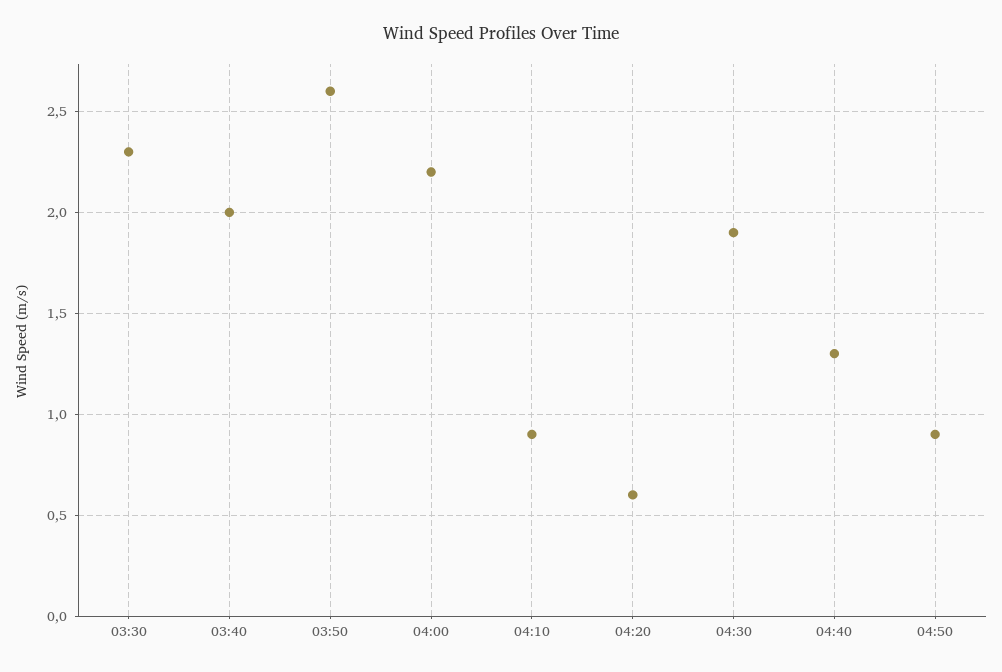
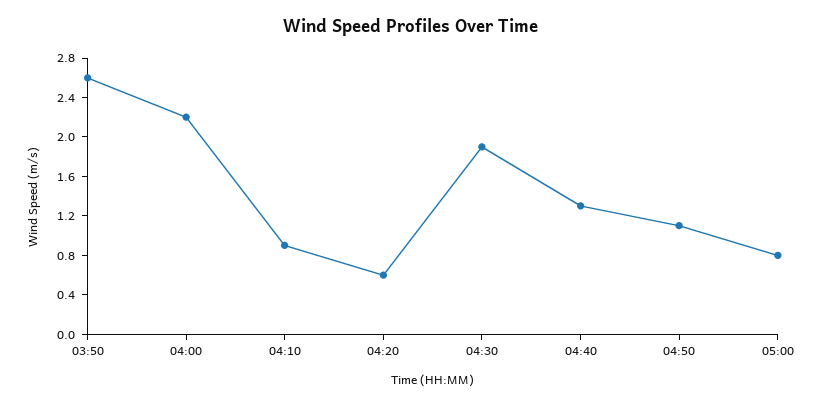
03:30: 2.3 -> none
03:40: 2 -> none
04:50: 0.9 -> 1.1
05:00: none -> 0.8

